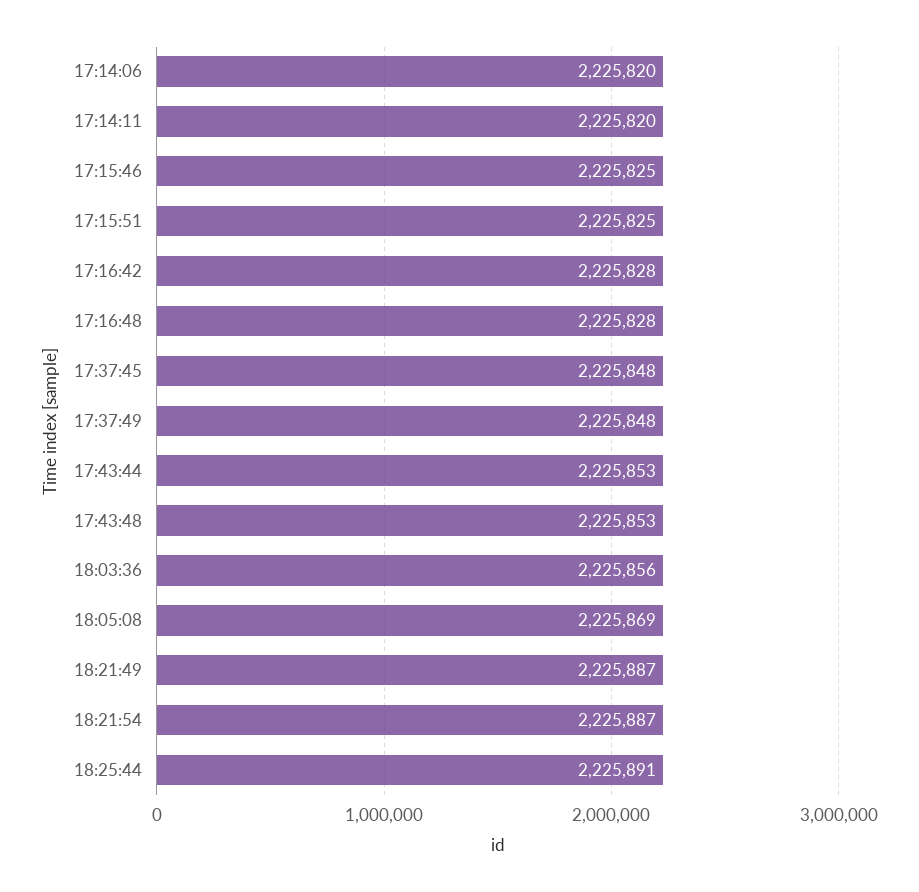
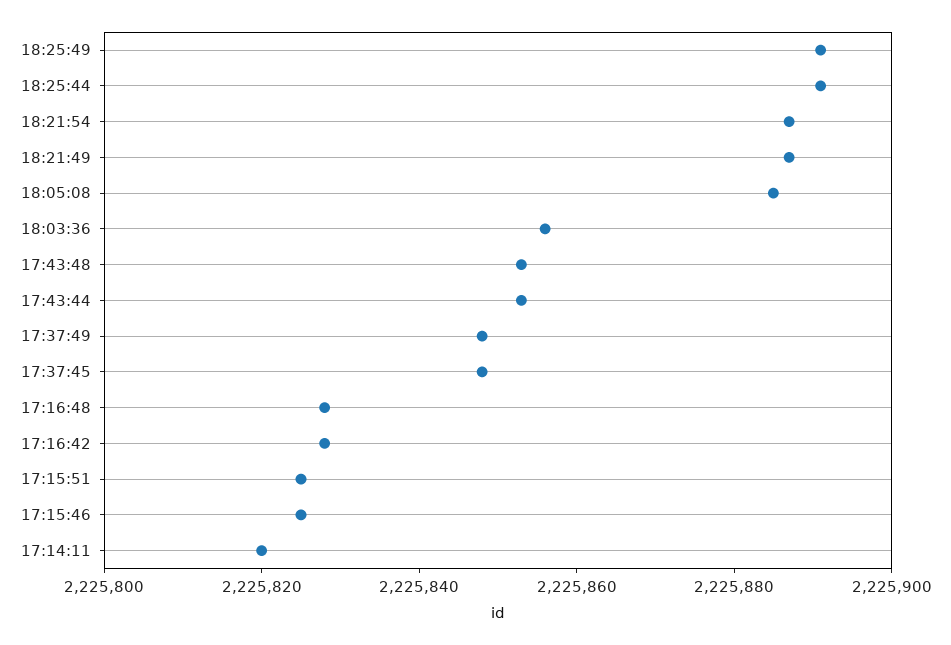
17:14:06: 2225820 -> none
18:05:08: 2225869 -> 2225885
18:25:49: none -> 2225890

